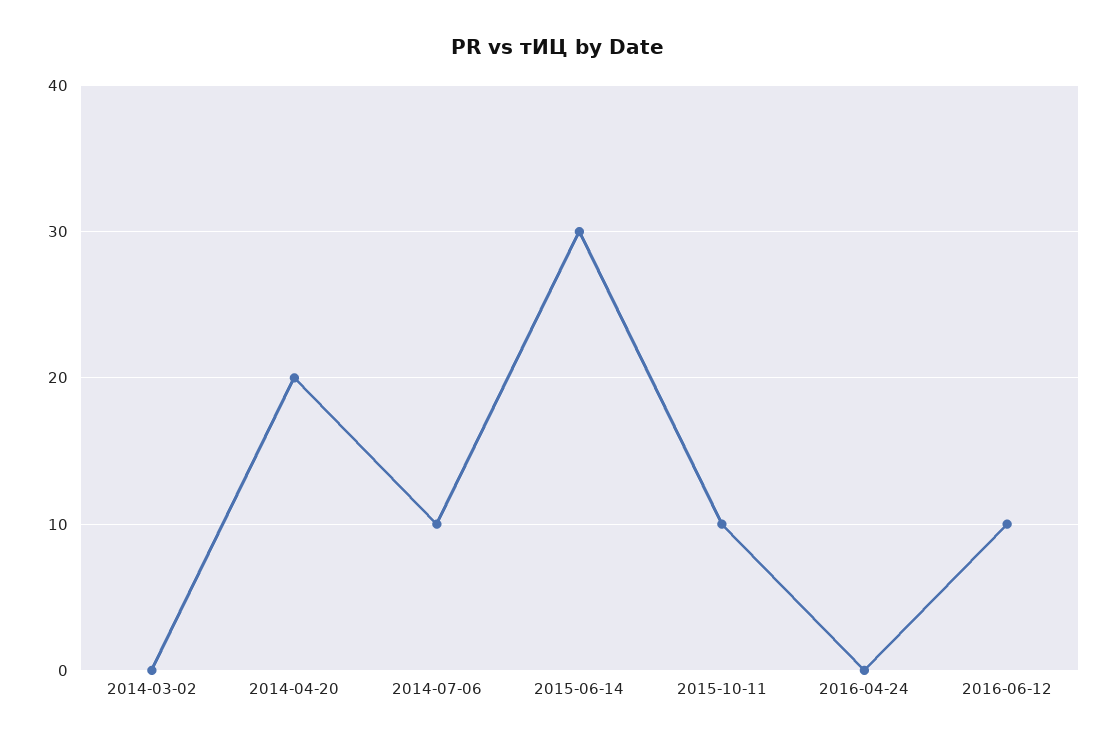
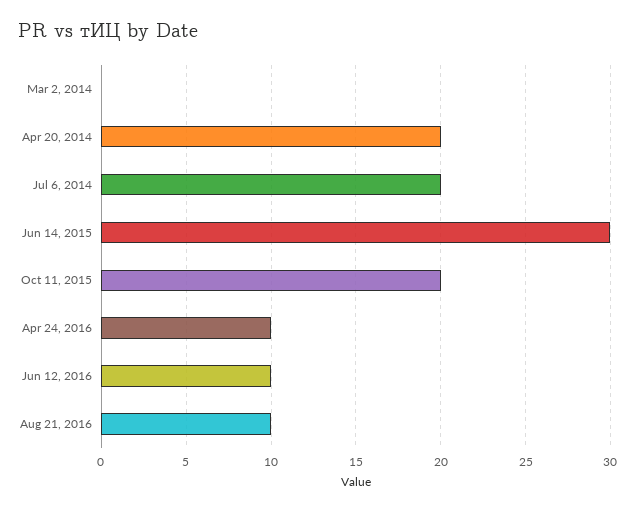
2014-07-06: 10 -> 20
2015-10-11: 10 -> 20
2016-04-24: 0 -> 10
Aug 21, 2016: none -> 10

